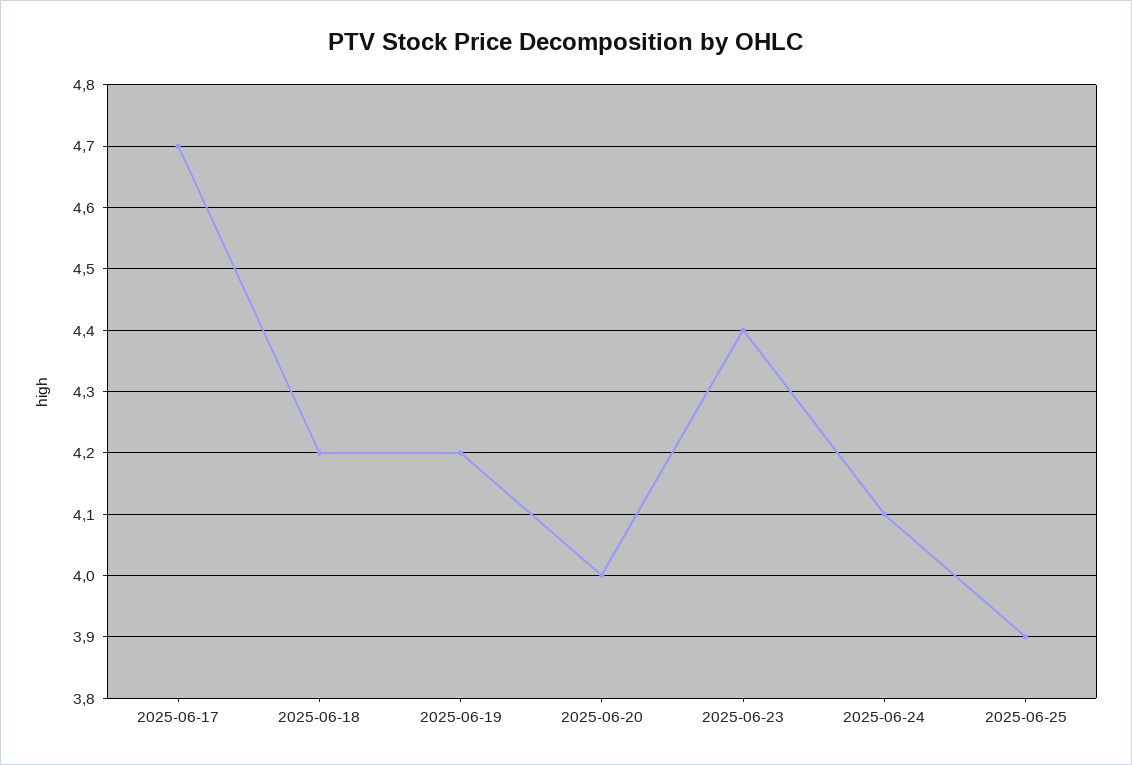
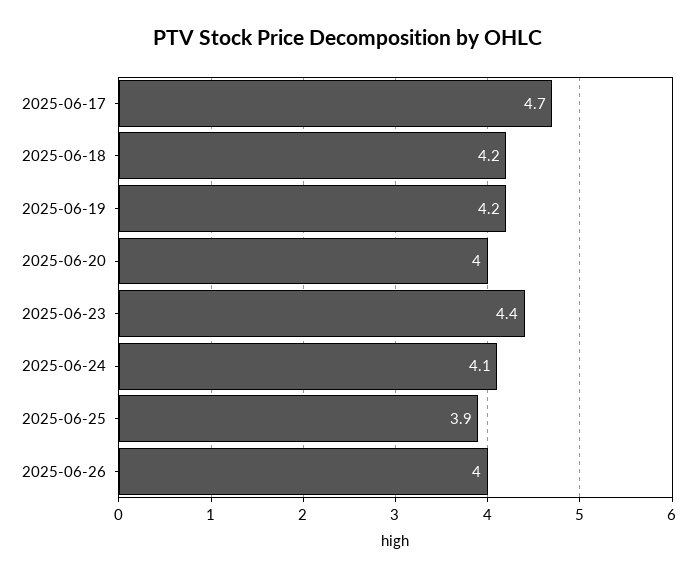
2025-06-26: none -> 4

